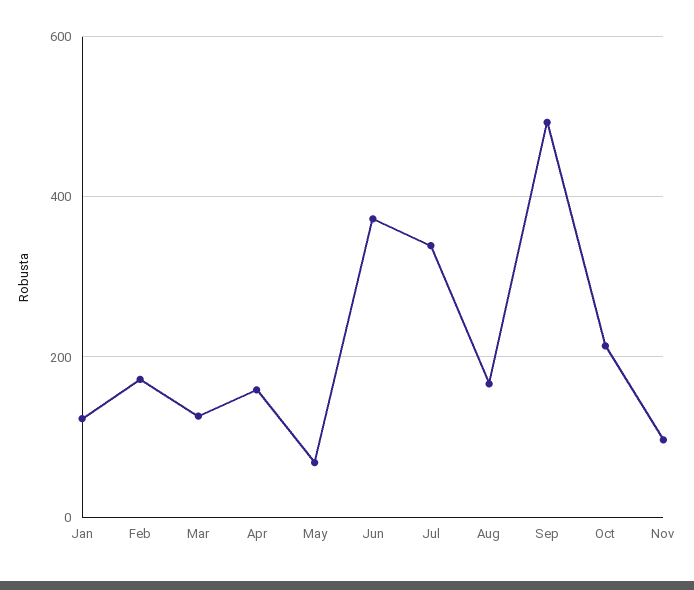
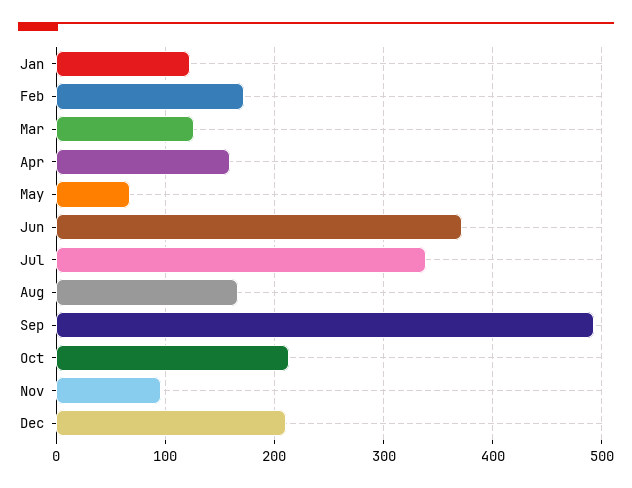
Dec: none -> 210

